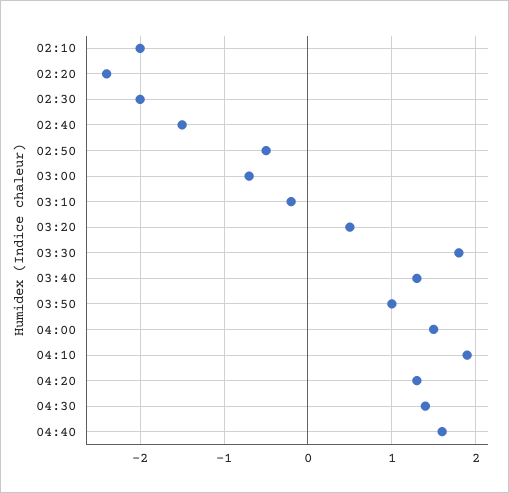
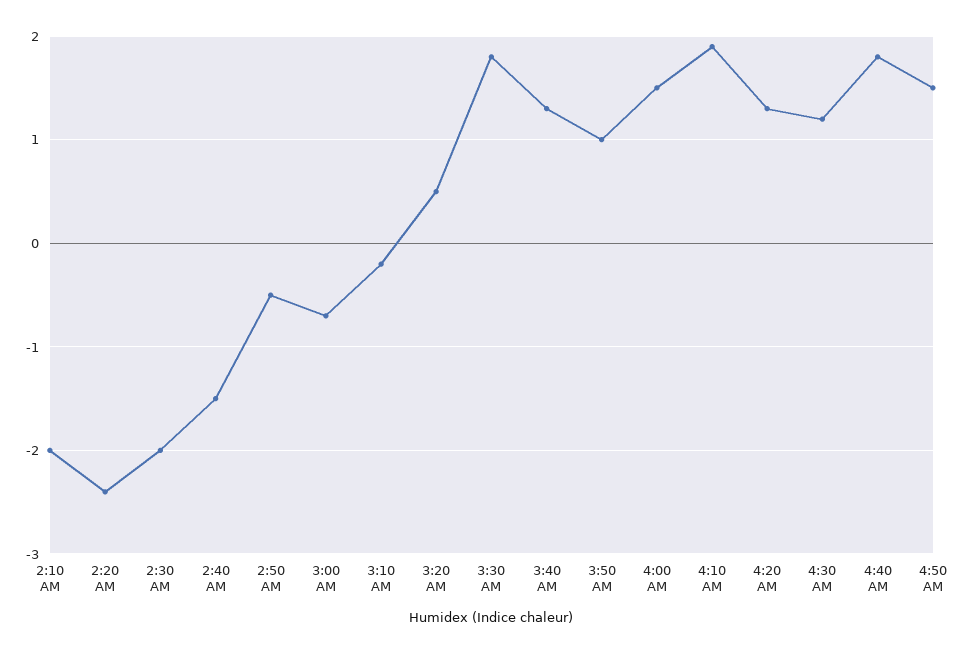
04:30: 1.4 -> 1.2
04:40: 1.6 -> 1.8
4:50 AM: none -> 1.5

